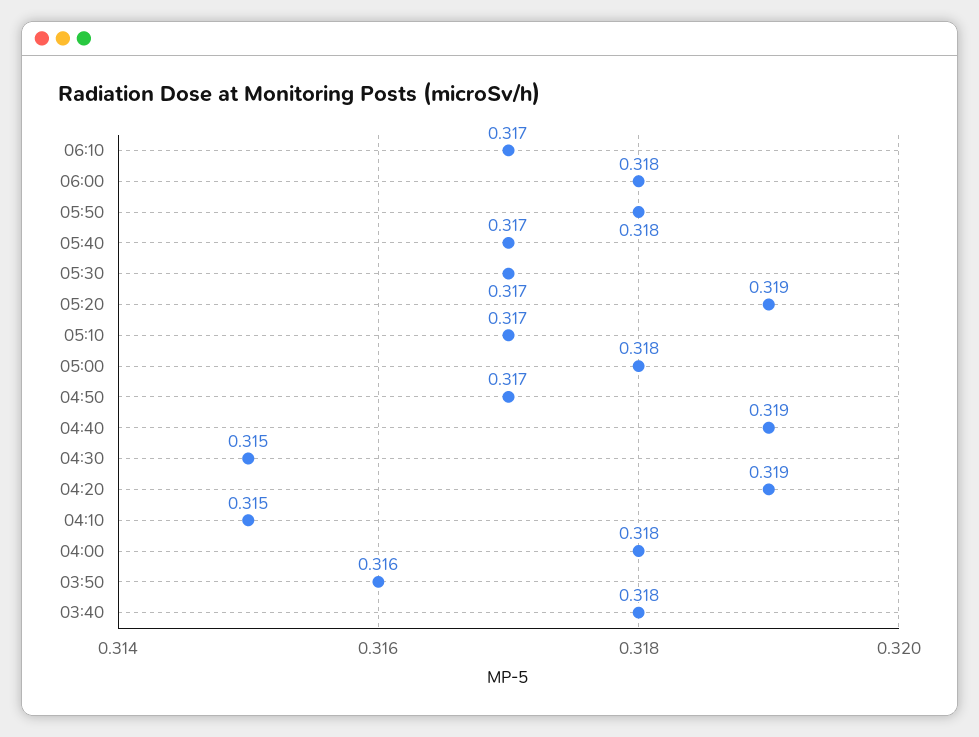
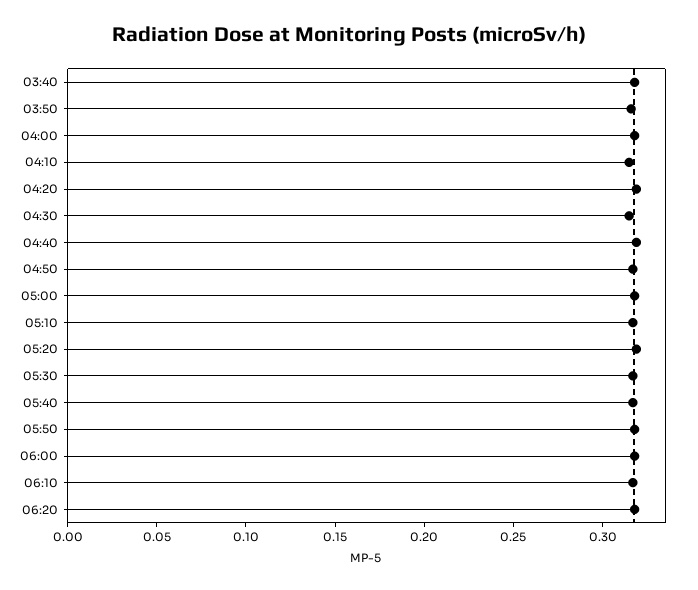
06:20: none -> 0.32

